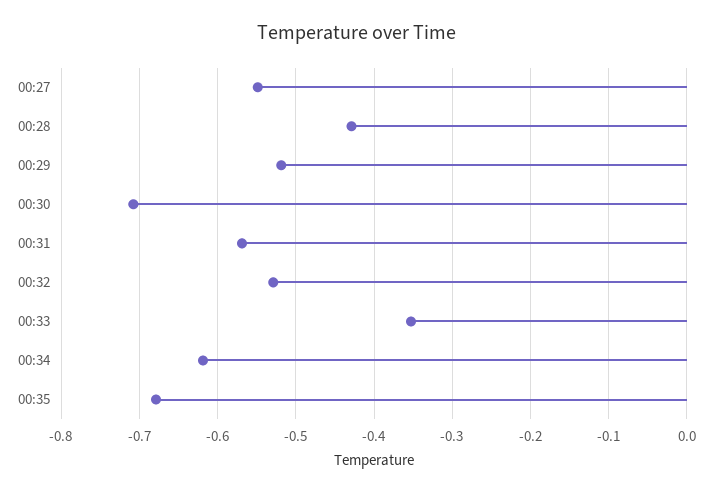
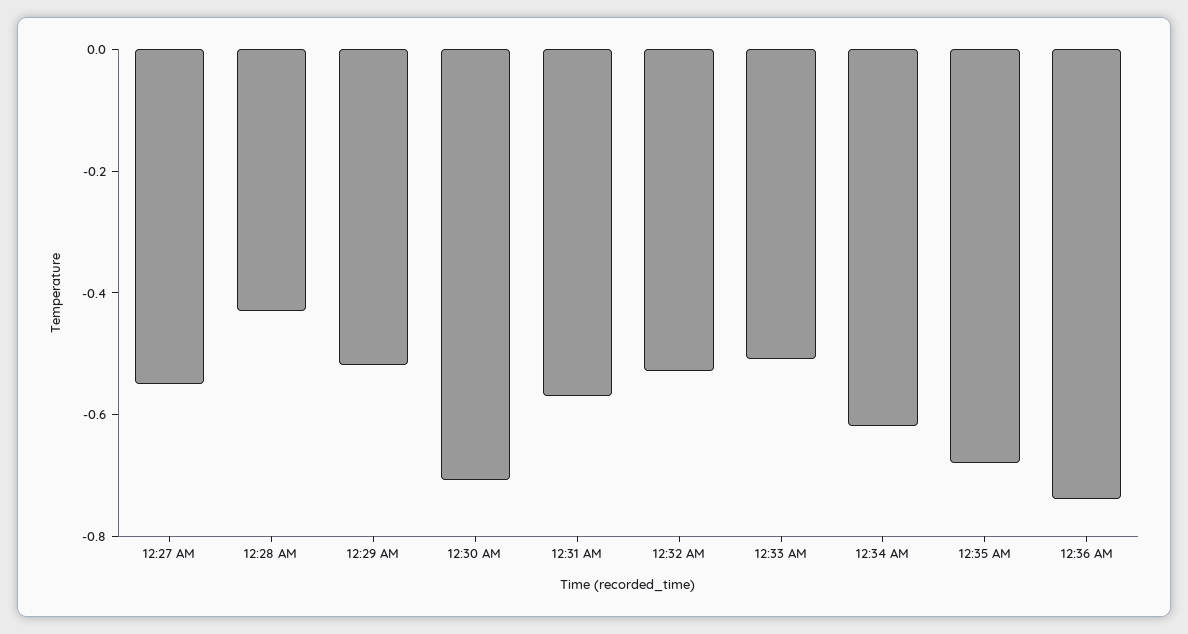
00:33: -0.35 -> -0.5
12:36 AM: none -> -0.75

